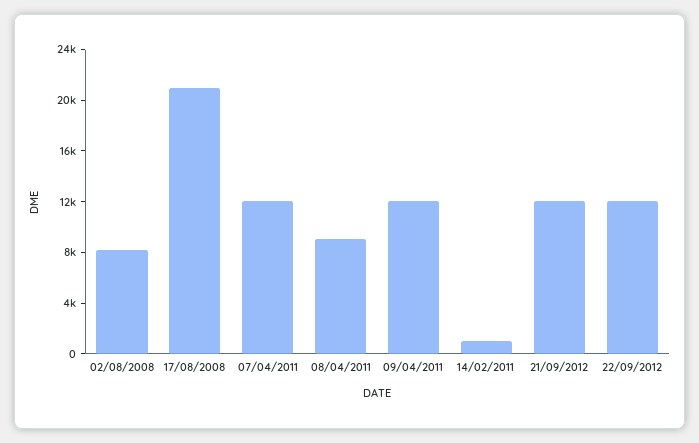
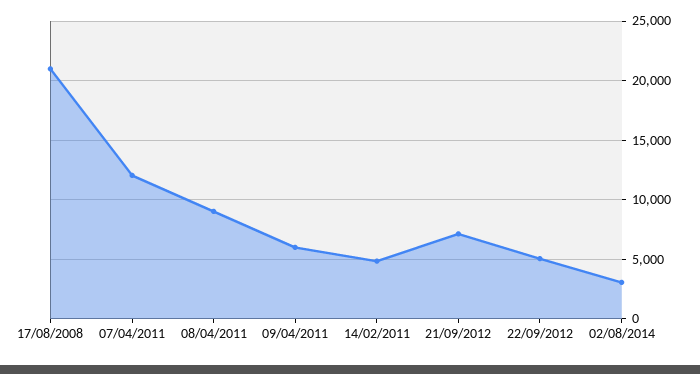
02/08/2008: 8000 -> none
09/04/2011: 12000 -> 6000
14/02/2011: 1000 -> 5000
21/09/2012: 12000 -> 7000
22/09/2012: 12000 -> 5000
02/08/2014: none -> 3000

